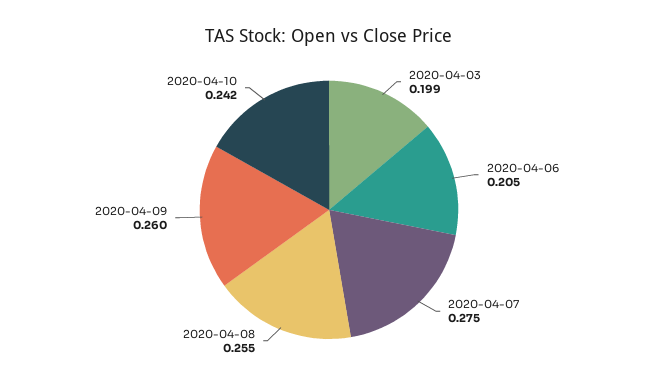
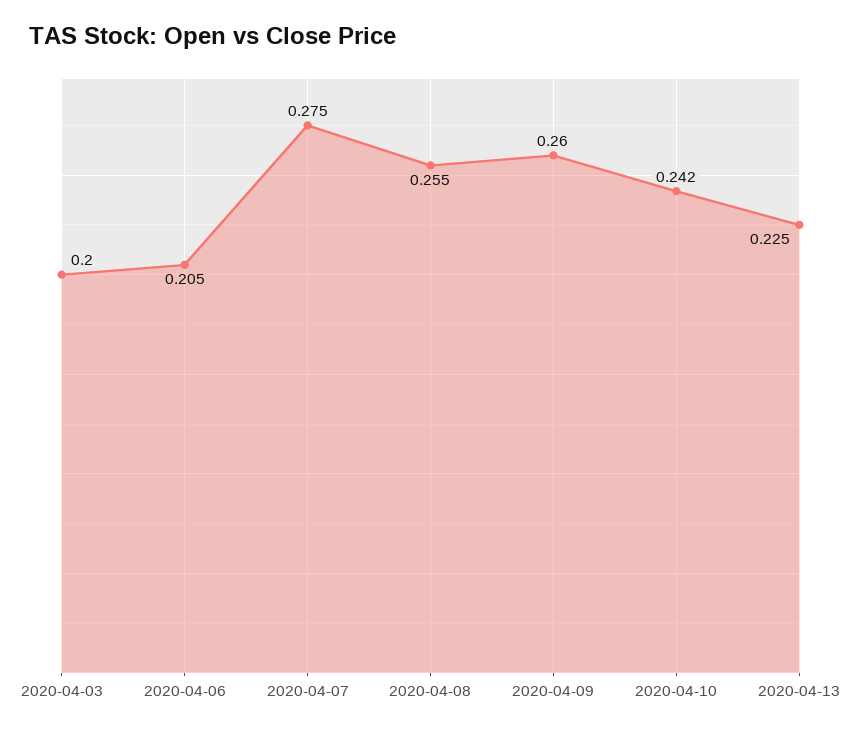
2020-04-03: 0.199 -> 0.2
2020-04-13: none -> 0.225

